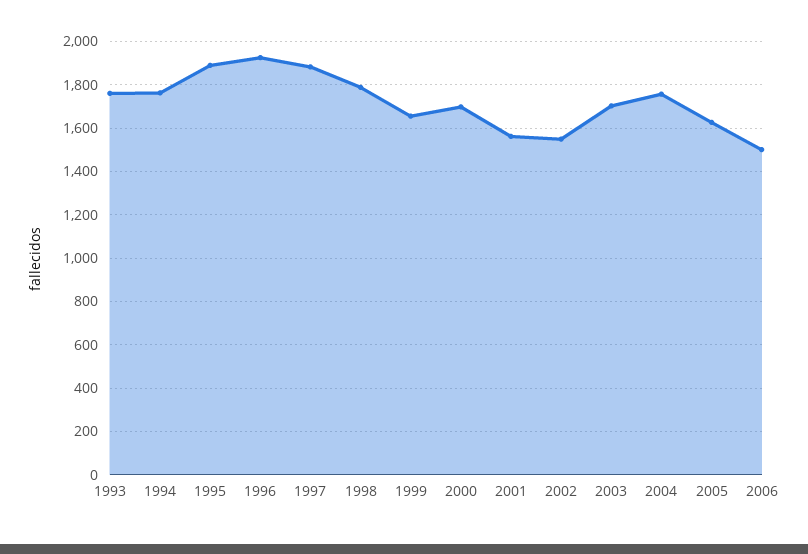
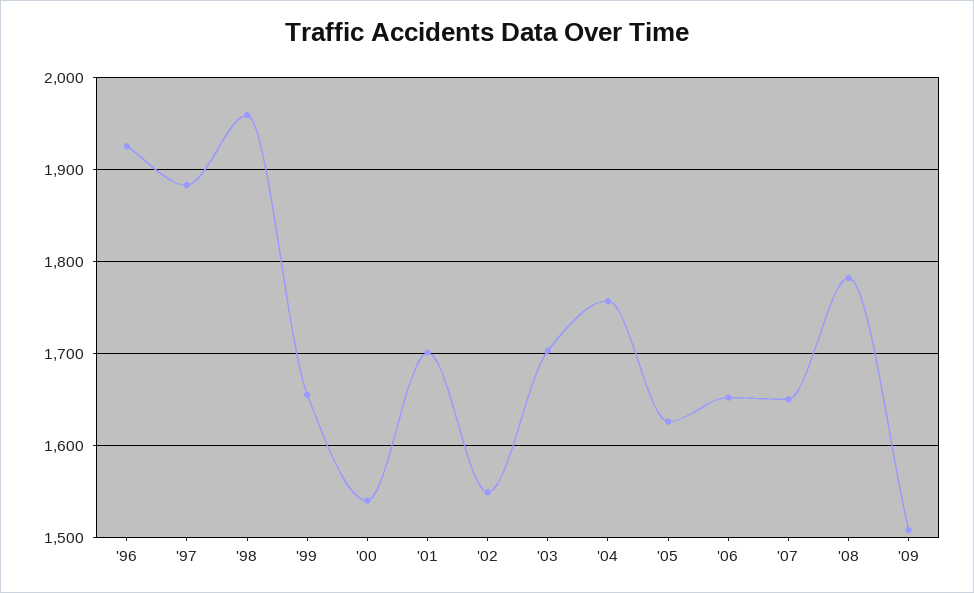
1993: 1750 -> none
1994: 1750 -> none
1995: 1900 -> none
1998: 1800 -> 1960
2000: 1700 -> 1540
2001: 1550 -> 1700
2006: 1500 -> 1650
'07: none -> 1650
'08: none -> 1780
'09: none -> 1510

